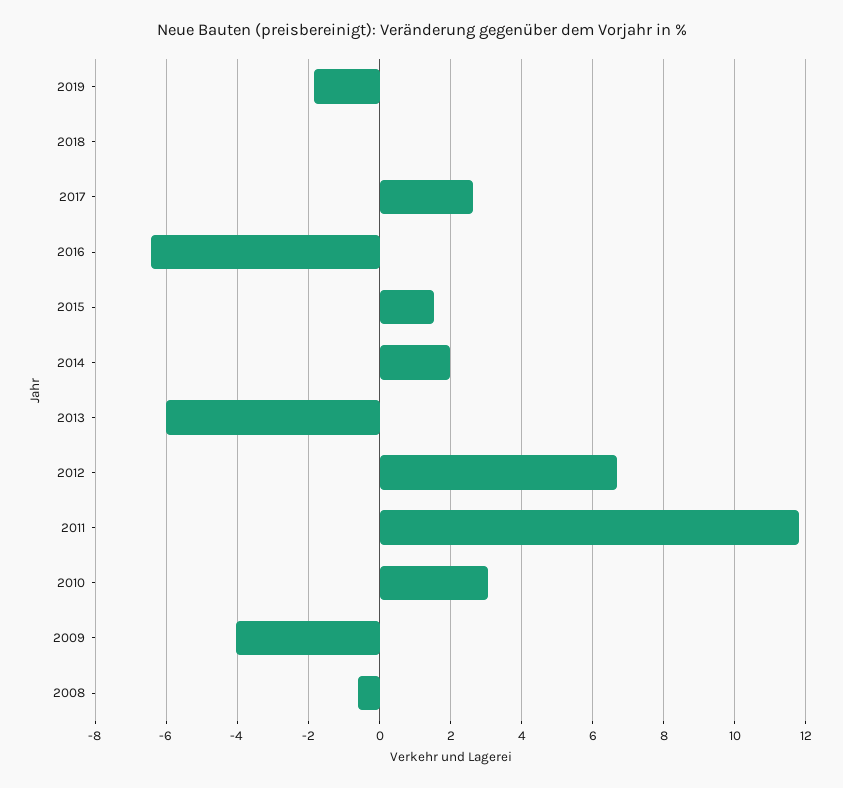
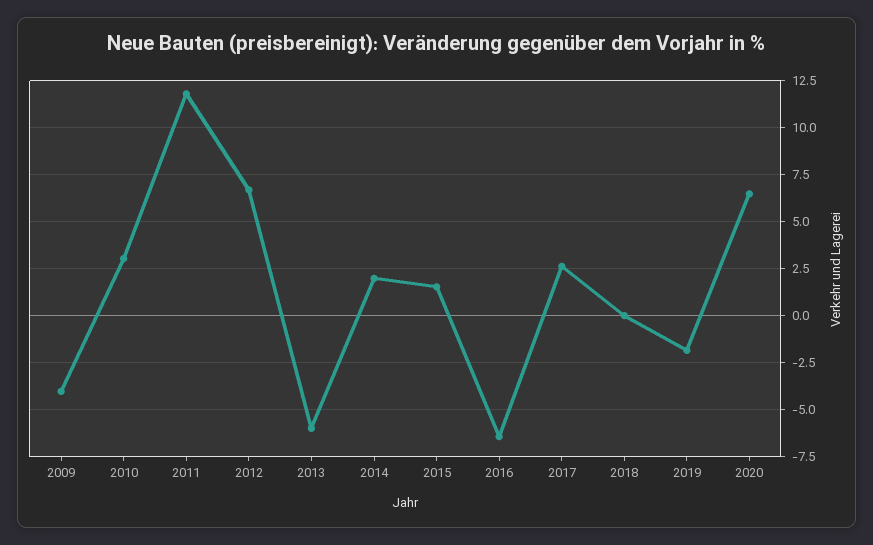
2008: -0.6 -> none
2020: none -> 6.5

